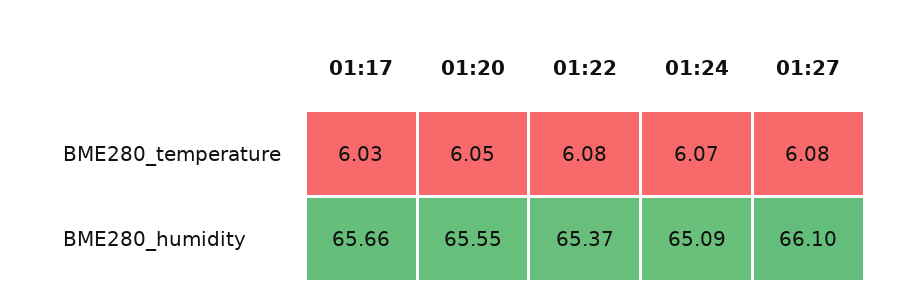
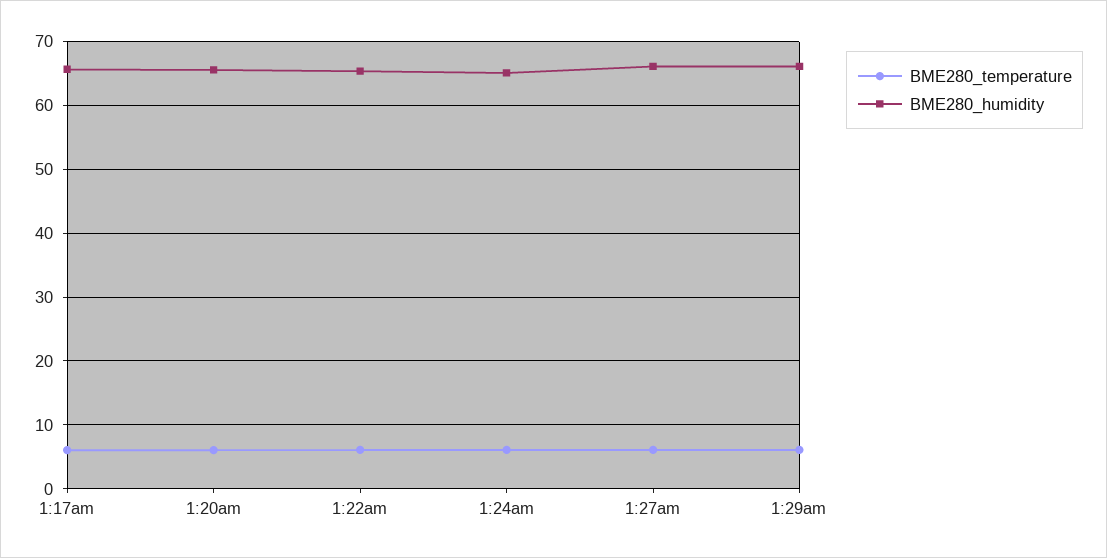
BME280_temperature, 1:29am: none -> 6
BME280_humidity, 1:29am: none -> 66

